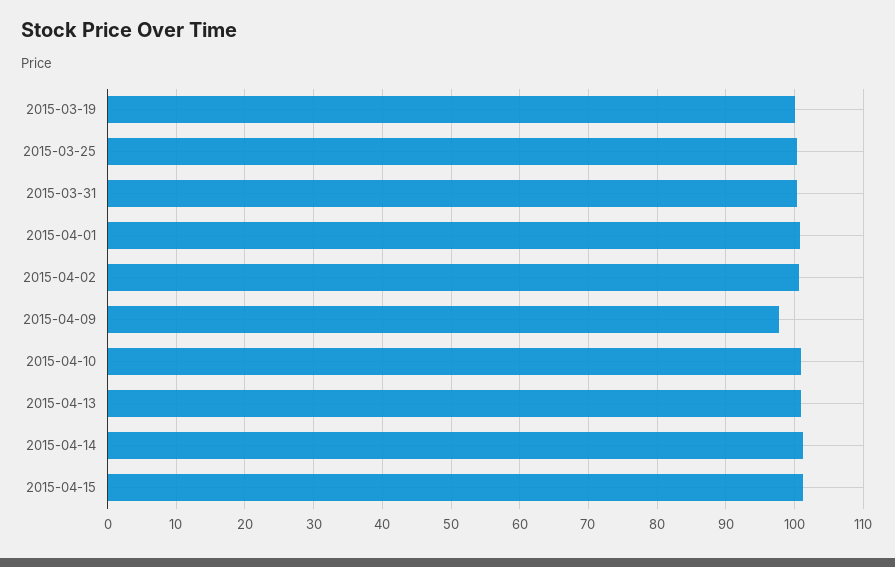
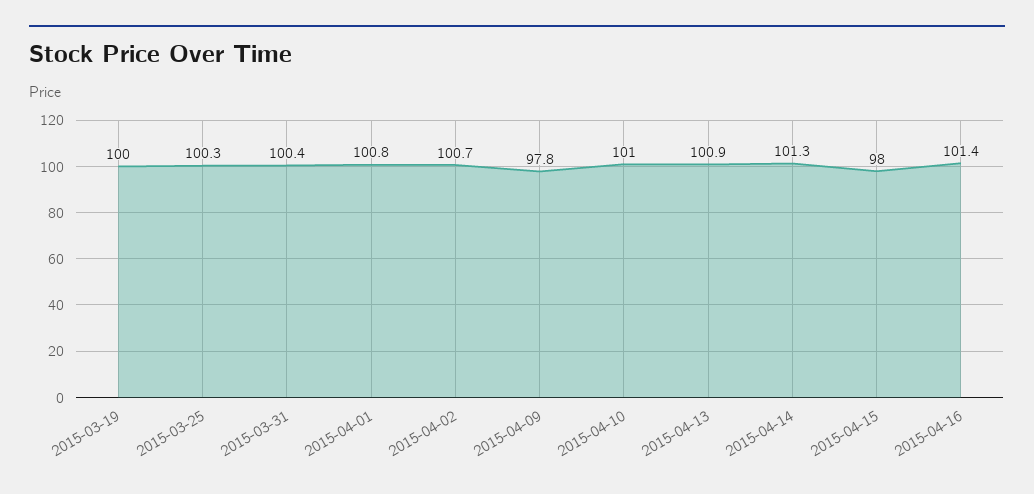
2015-04-15: 101 -> 98
2015-04-16: none -> 101.4

